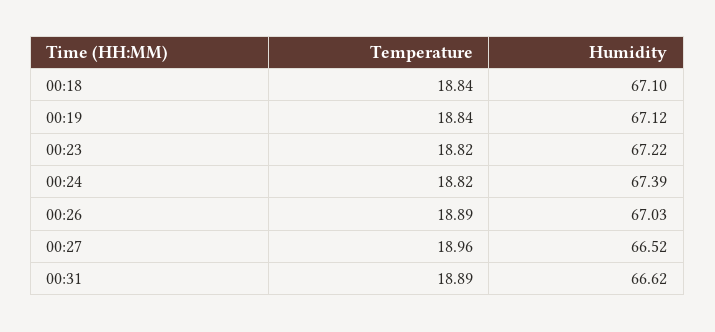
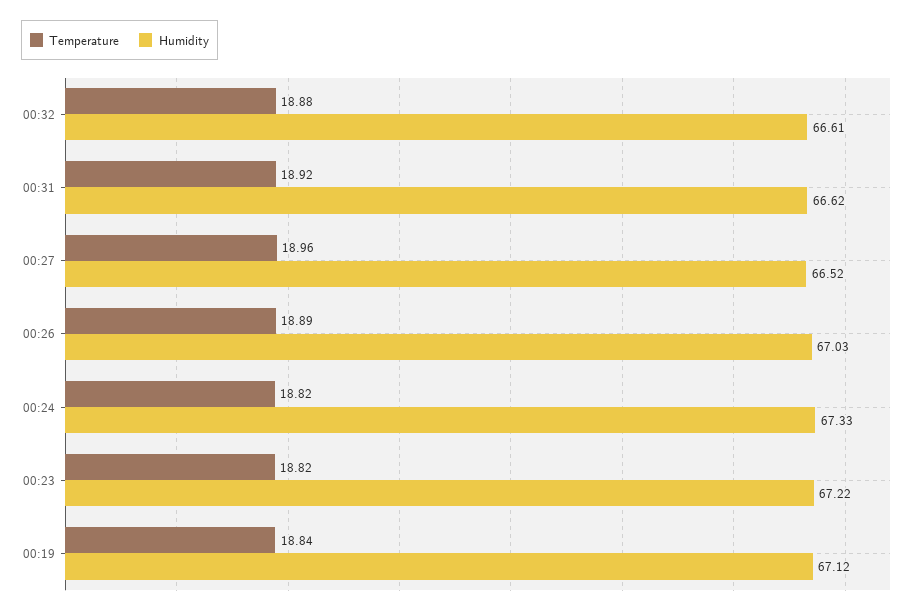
Temperature, 00:18: 18.84 -> none
Humidity, 00:18: 67.1 -> none
Humidity, 00:24: 67.39 -> 67.33
Temperature, 00:31: 18.89 -> 18.92
Temperature, 00:32: none -> 18.88
Humidity, 00:32: none -> 66.61

